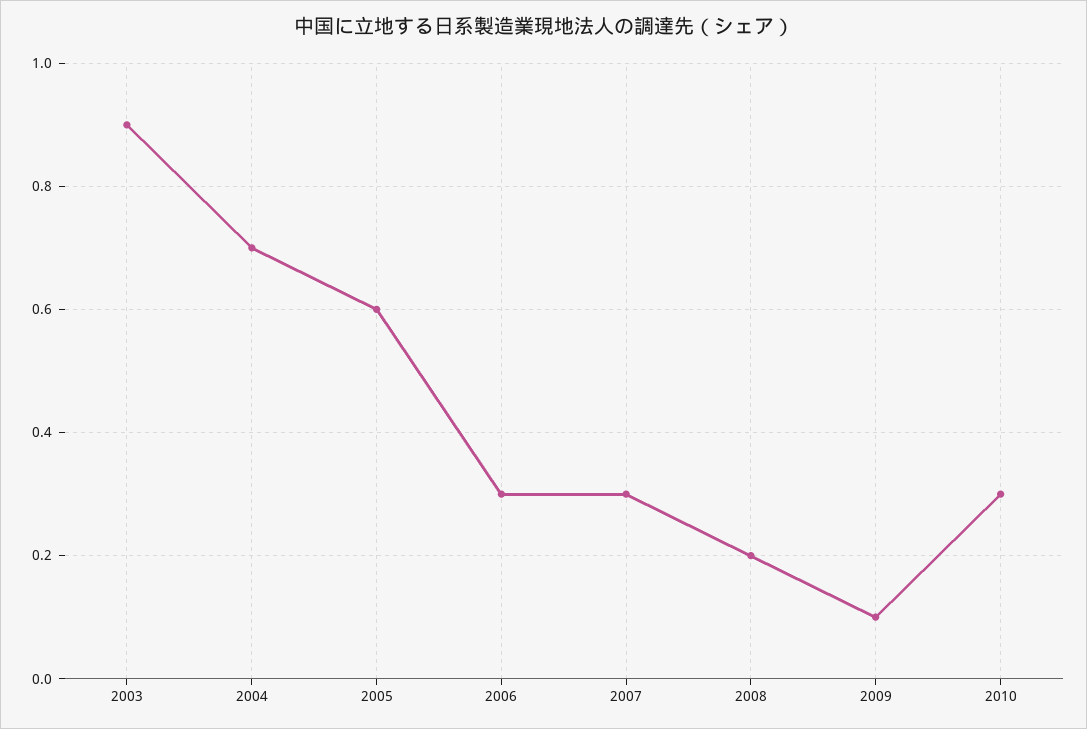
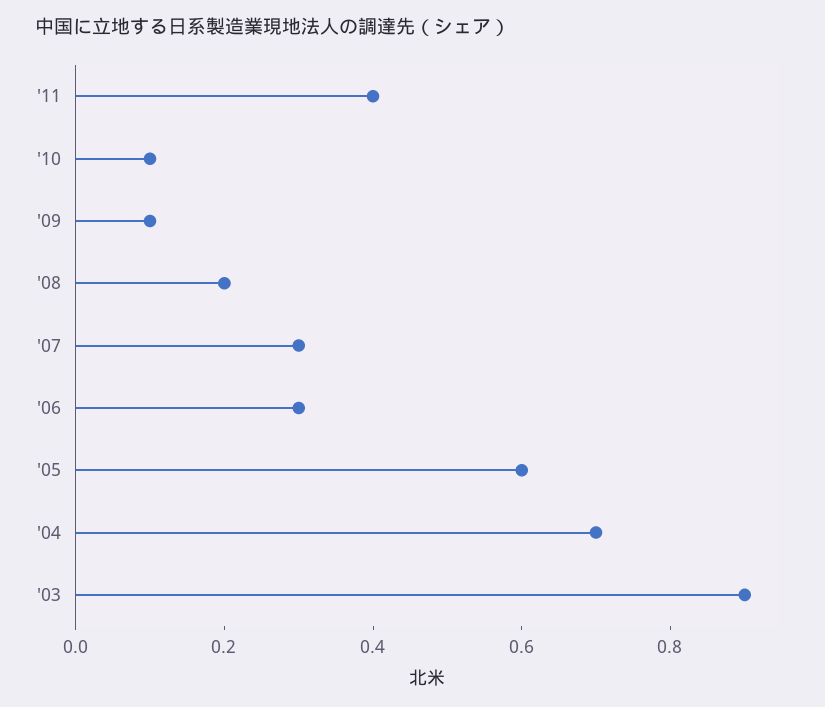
2010: 0.3 -> 0.1
'11: none -> 0.4

